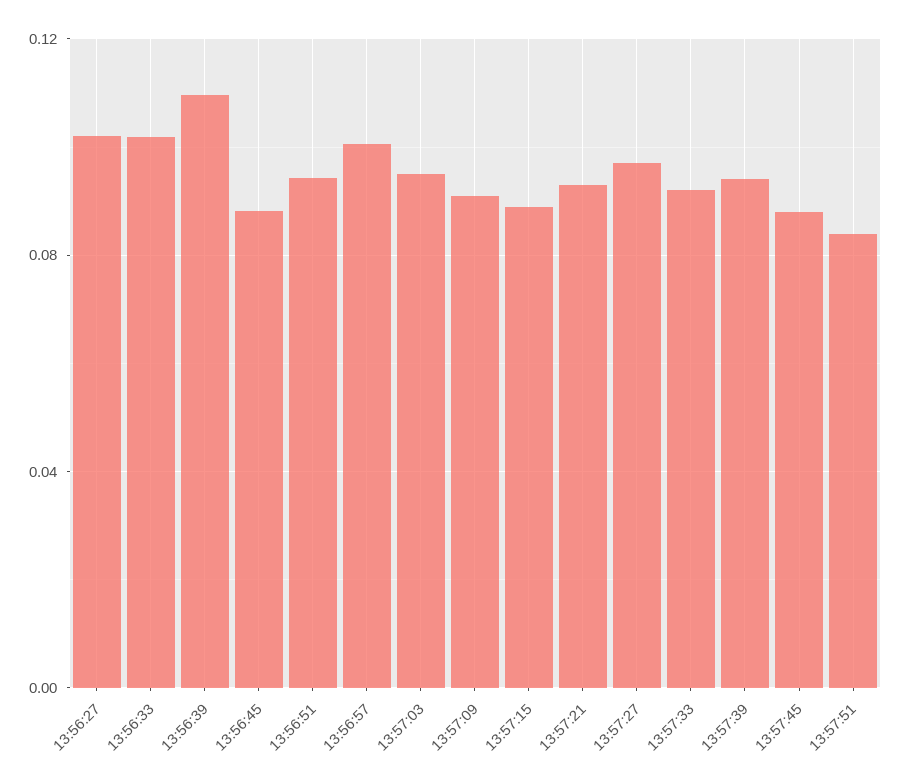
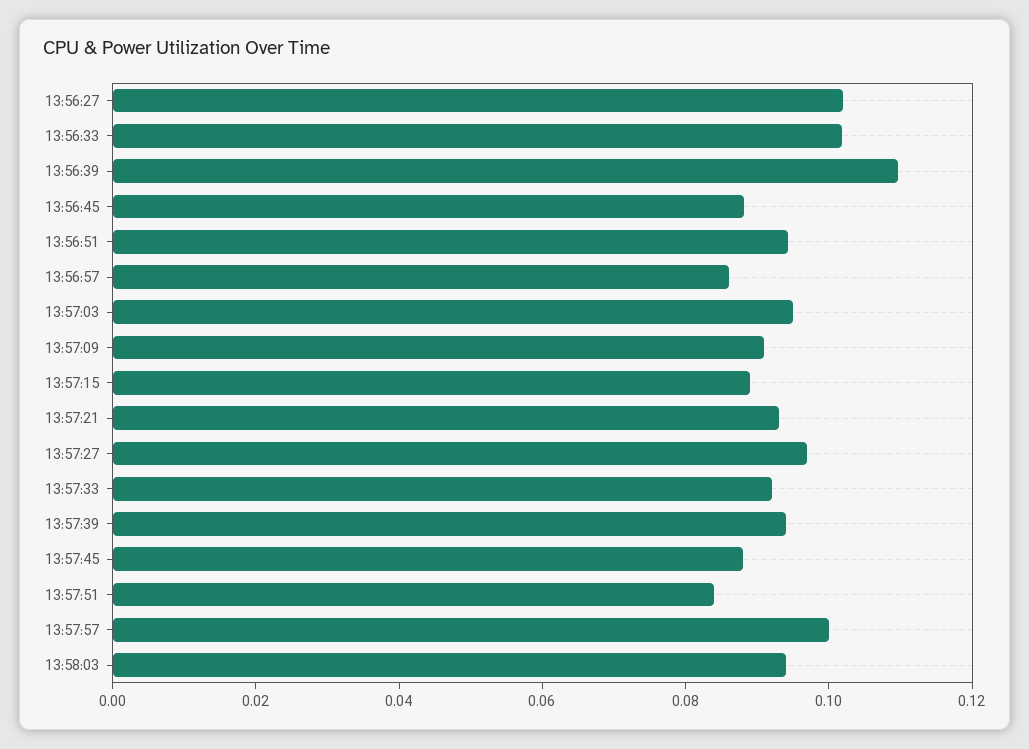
13:56:57: 0.1 -> 0.085
13:57:57: none -> 0.1
13:58:03: none -> 0.095

